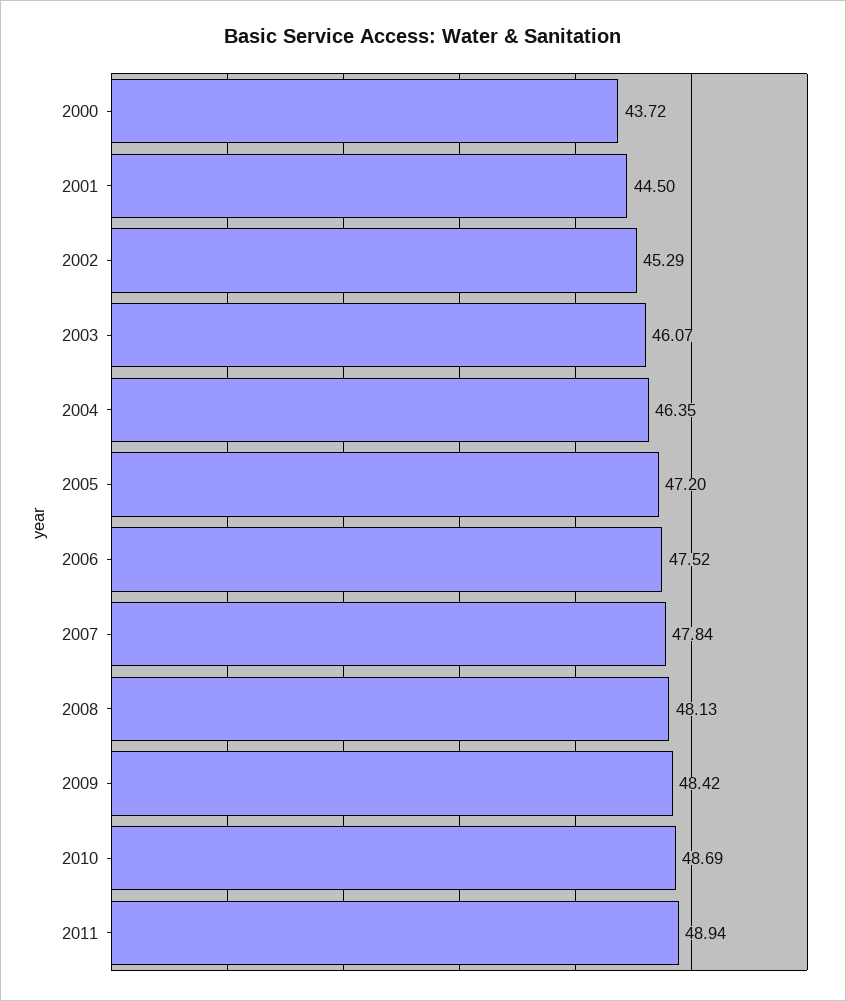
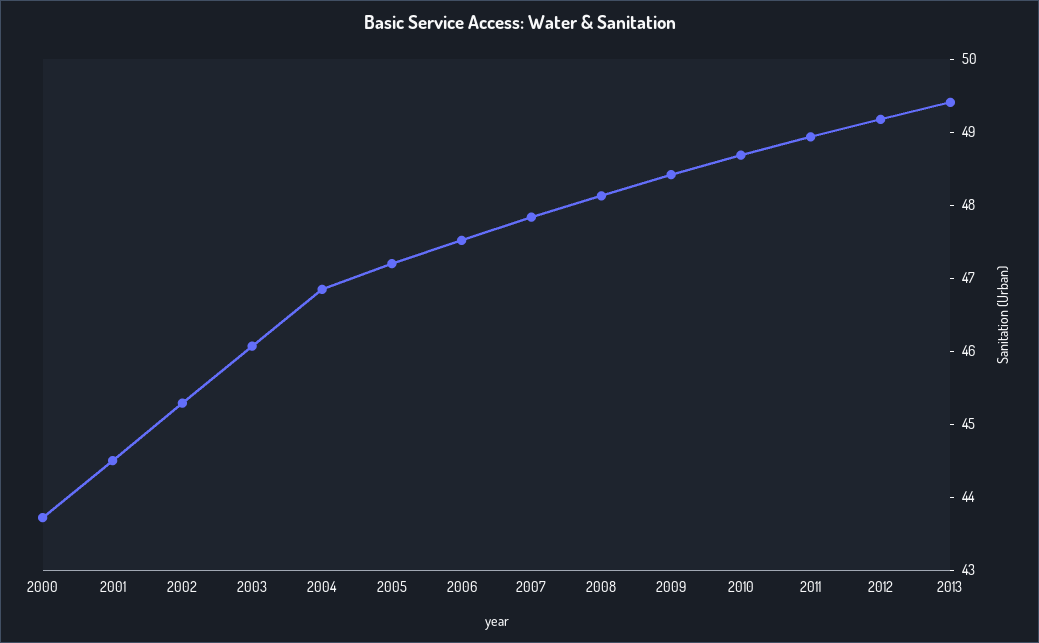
2004: 46.35 -> 46.8
2012: none -> 49.2
2013: none -> 49.4

